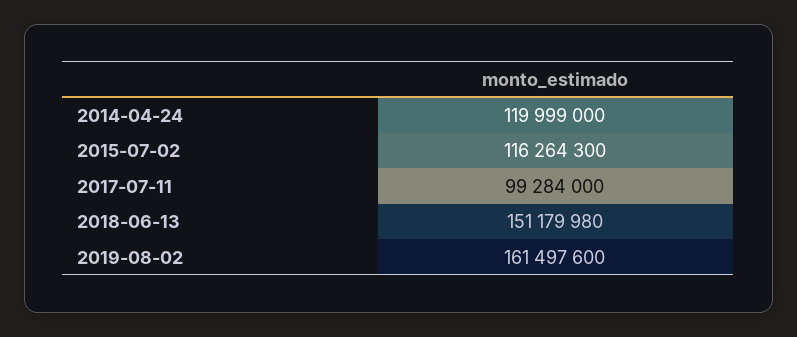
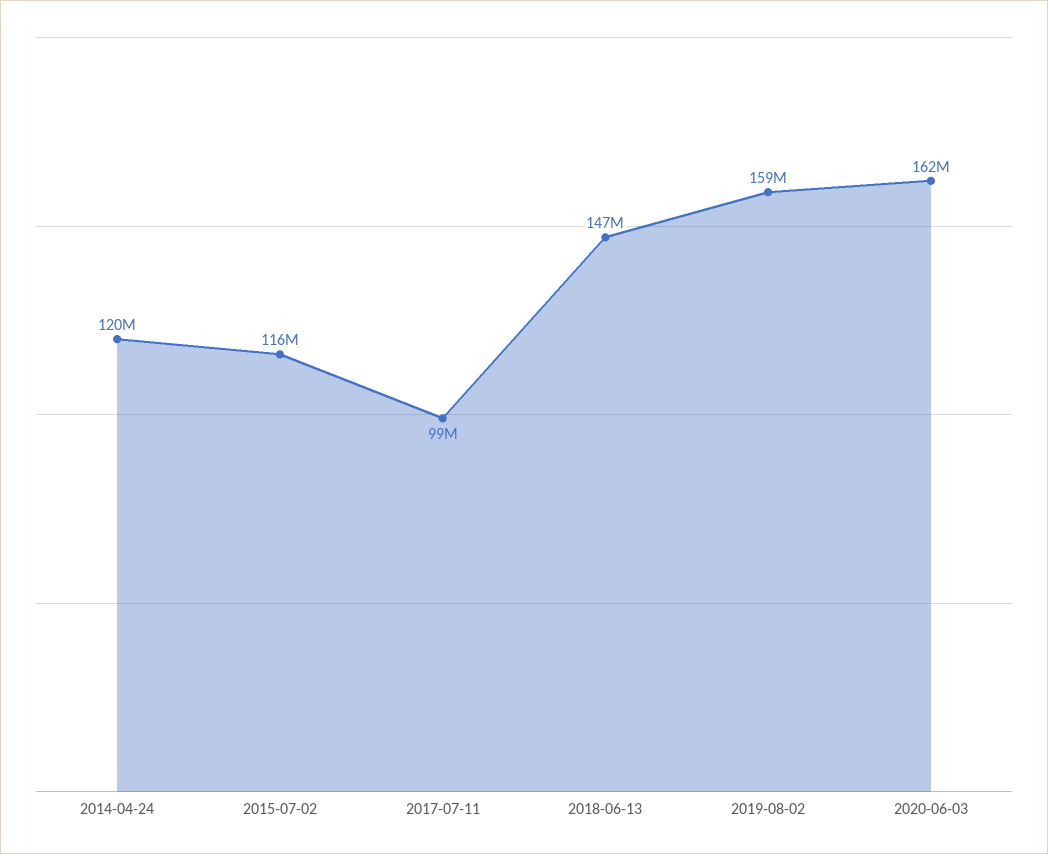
2018-06-13: 151179980 -> 147000000
2019-08-02: 161497600 -> 159000000
2020-06-03: none -> 162000000

